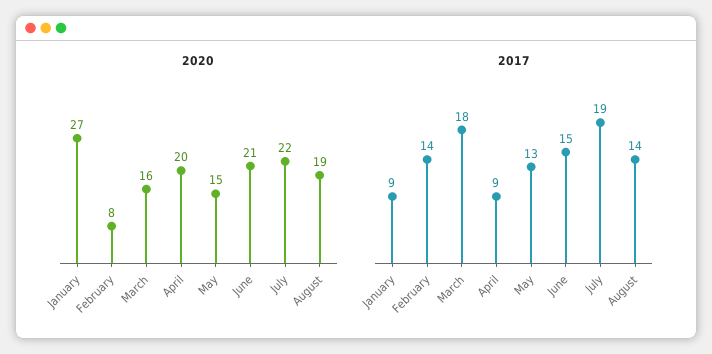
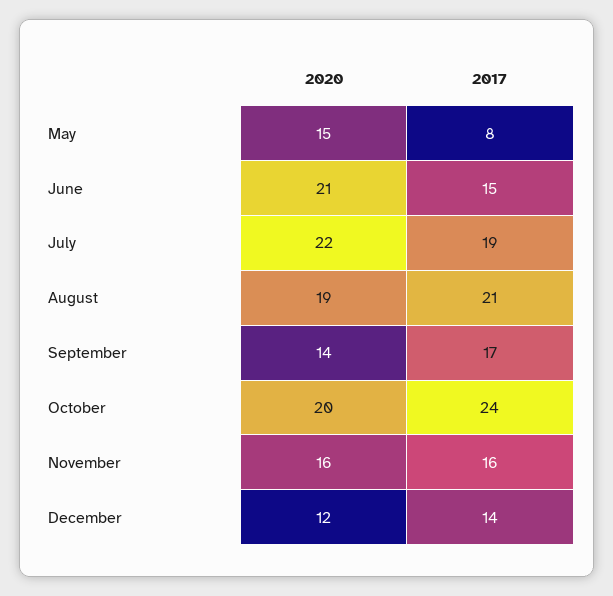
2020, January: 27 -> none
2020, February: 8 -> none
2020, March: 16 -> none
2020, April: 20 -> none
2017, January: 9 -> none
2017, February: 14 -> none
2017, March: 18 -> none
2017, April: 9 -> none
2017, May: 13 -> 8
2017, August: 14 -> 21
2020, September: none -> 14
2017, September: none -> 17
2020, October: none -> 20
2017, October: none -> 24
2020, November: none -> 16
2017, November: none -> 16
2020, December: none -> 12
2017, December: none -> 14

